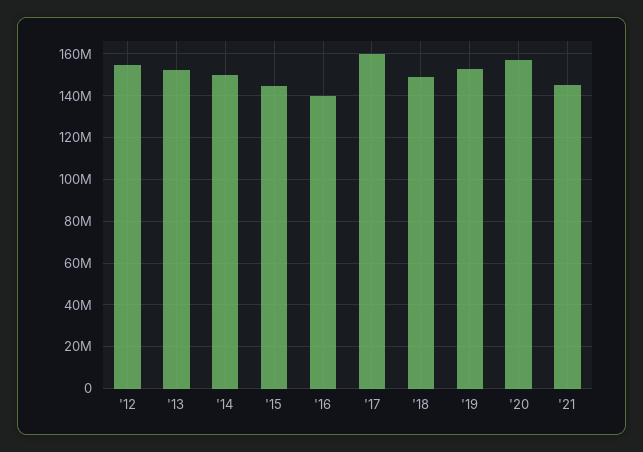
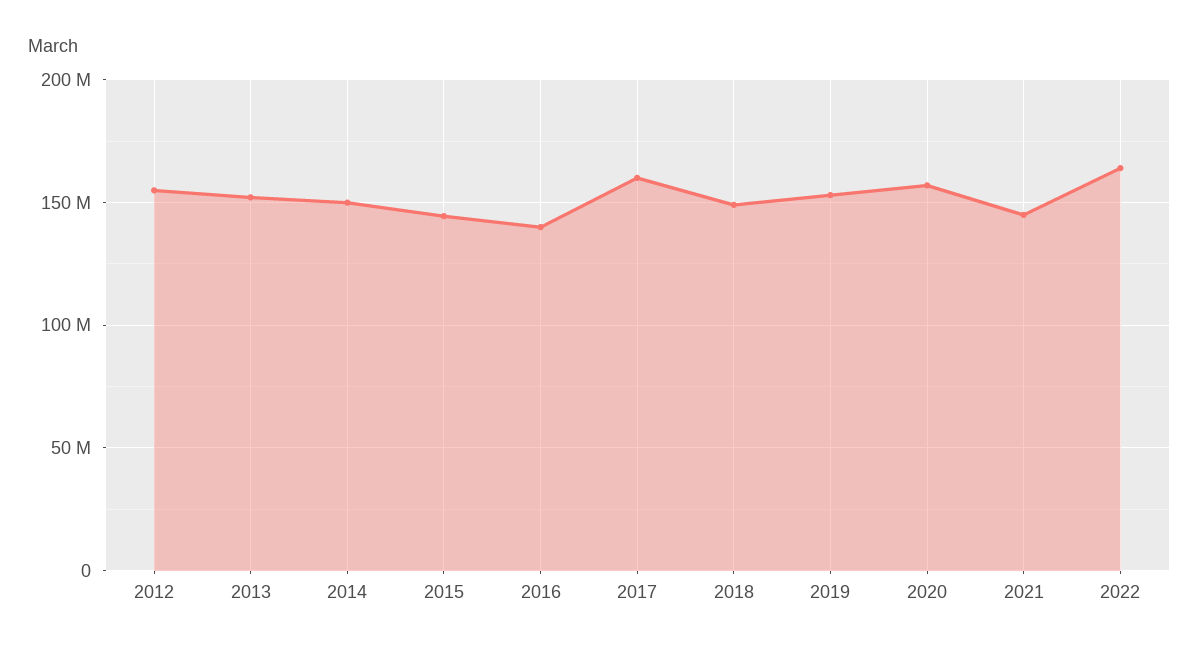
2022: none -> 165000000

